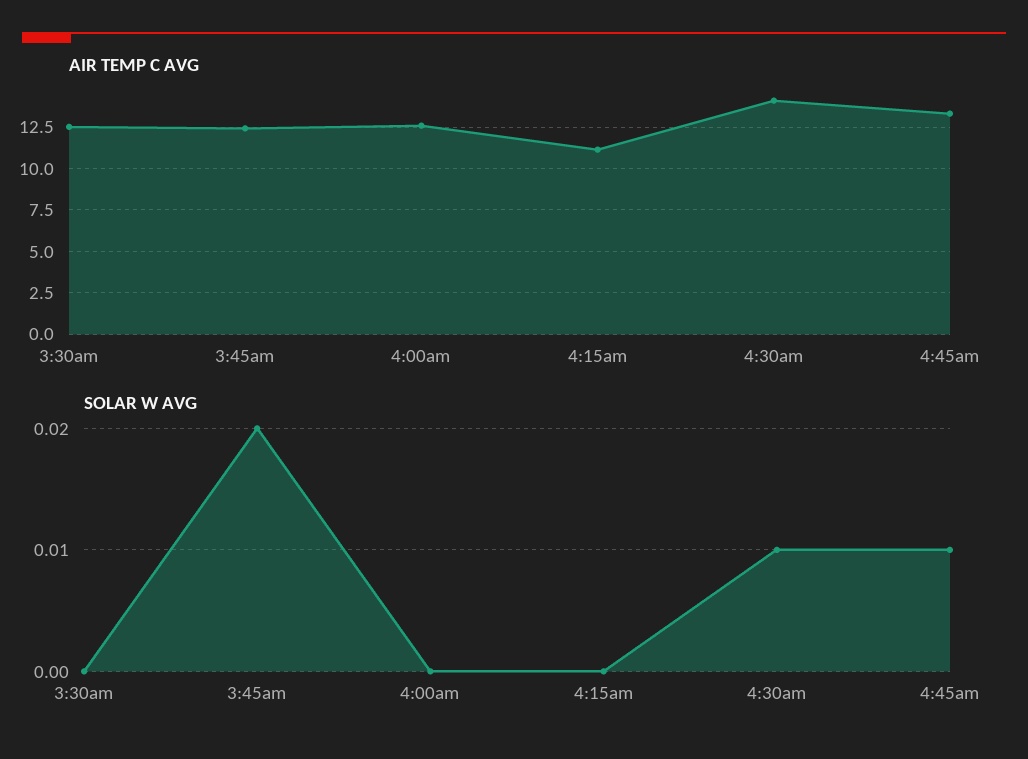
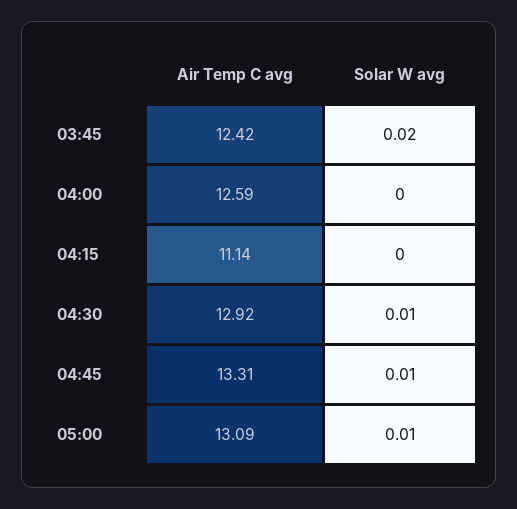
AIR TEMP C AVG, 3:30am: 12.5 -> none
AIR TEMP C AVG, 4:30am: 14 -> 12.92
SOLAR W AVG, 3:30am: 0 -> none
AIR TEMP C AVG, 05:00: none -> 13.09
SOLAR W AVG, 05:00: none -> 0.01

